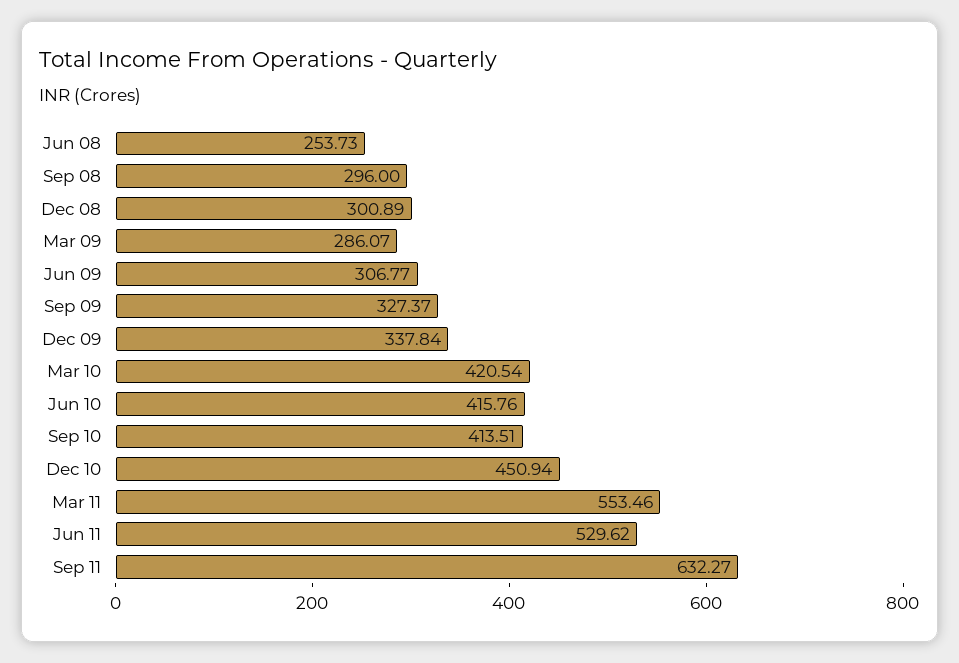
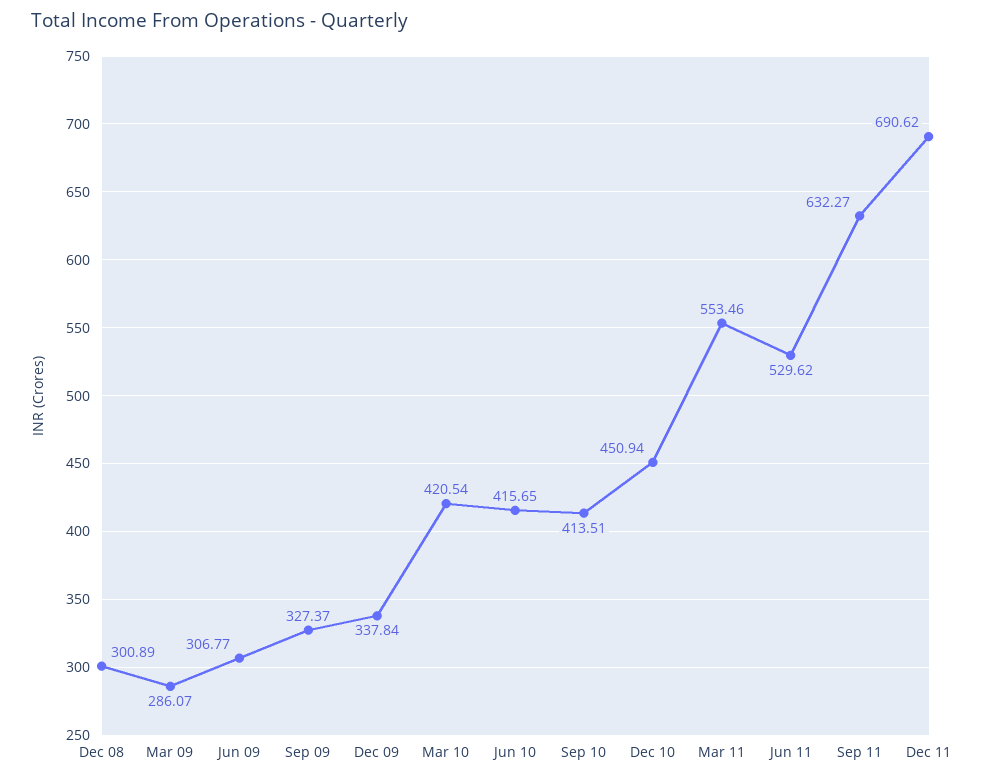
Jun 08: 253.73 -> none
Sep 08: 296 -> none
Jun 10: 415.76 -> 415.65
Dec 11: none -> 690.62

